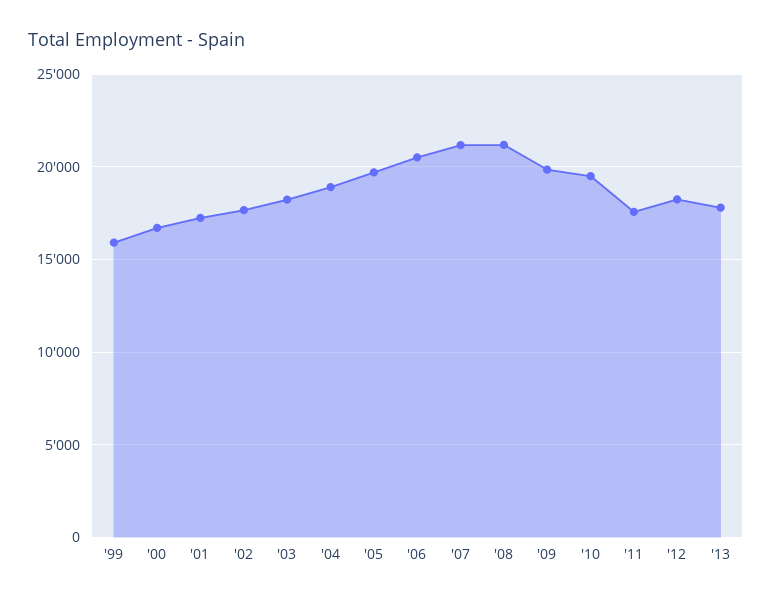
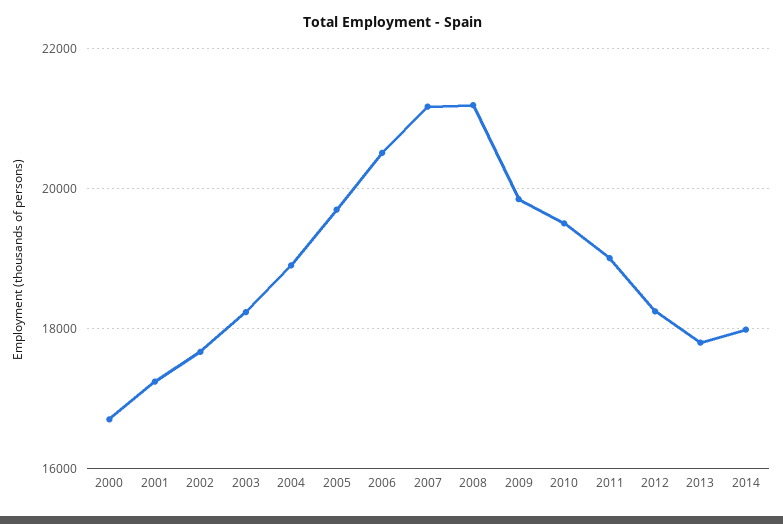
'99: 16000 -> none
'11: 17500 -> 19000
2014: none -> 18000

